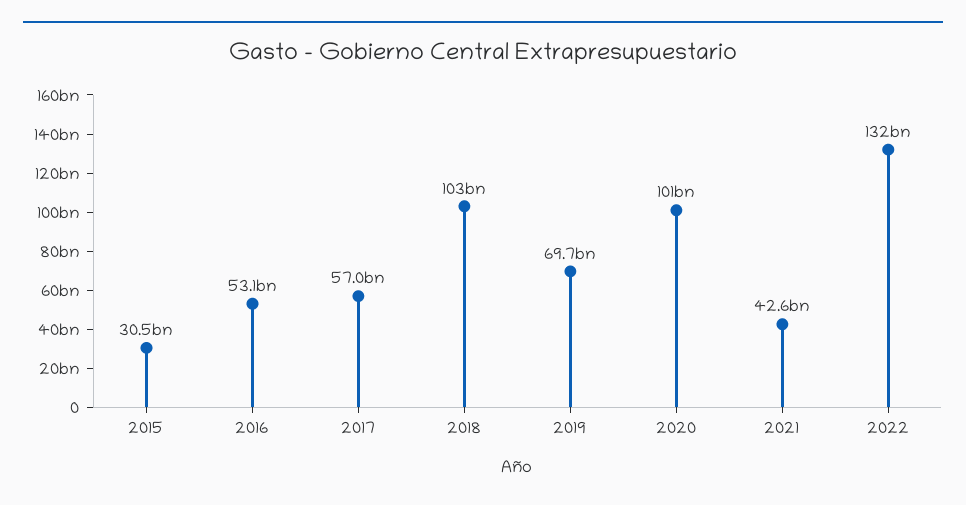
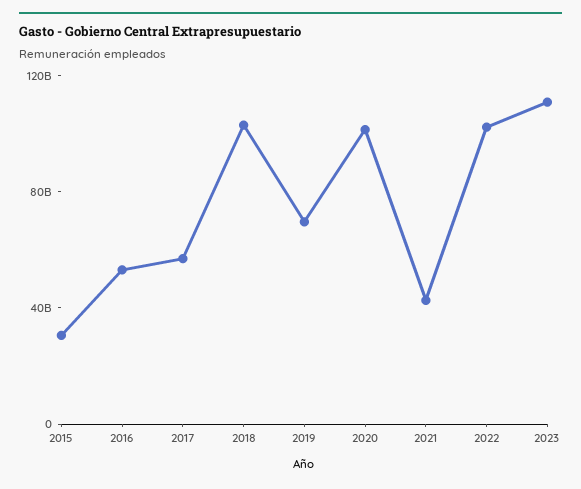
2022: 132000000000 -> 100000000000
2023: none -> 110000000000

